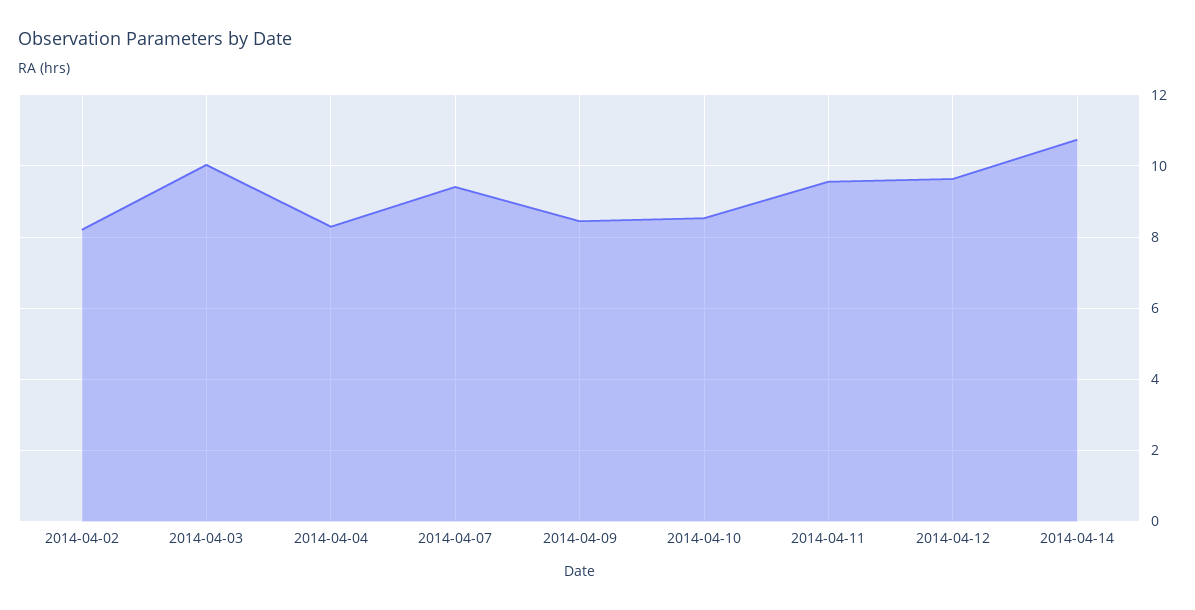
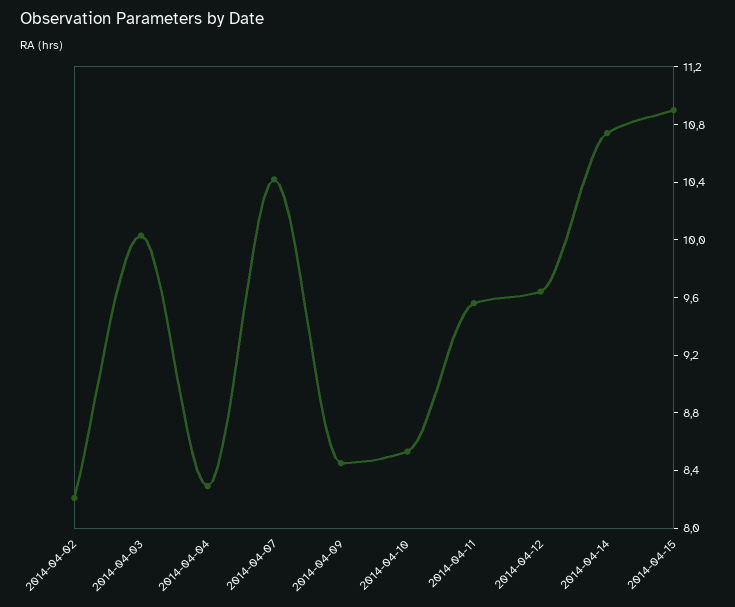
2014-04-07: 9.4 -> 10.4
2014-04-15: none -> 10.9

